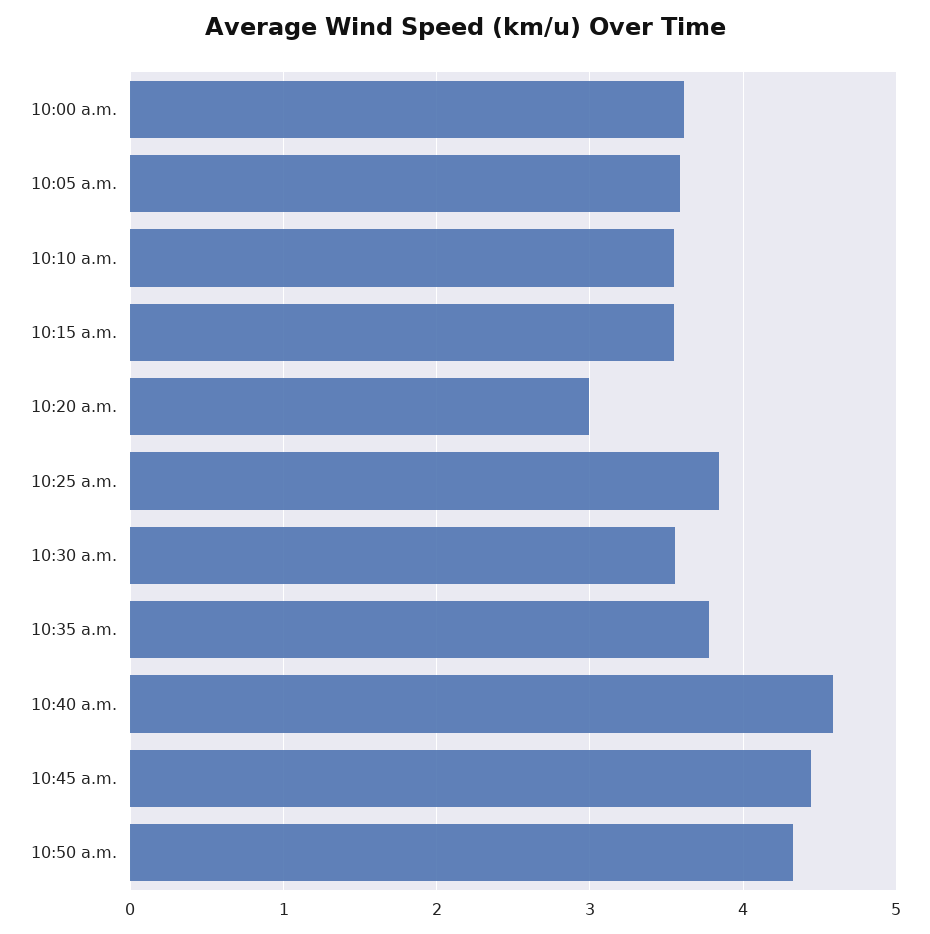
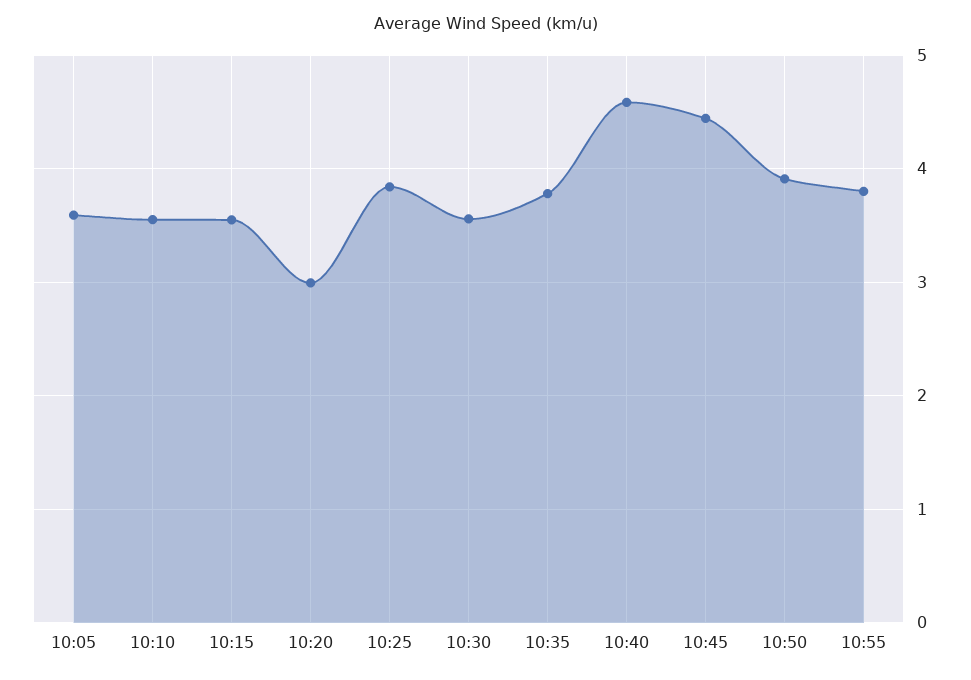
10:00 a.m.: 3.6 -> none
10:50 a.m.: 4.3 -> 3.9
10:55: none -> 3.8

